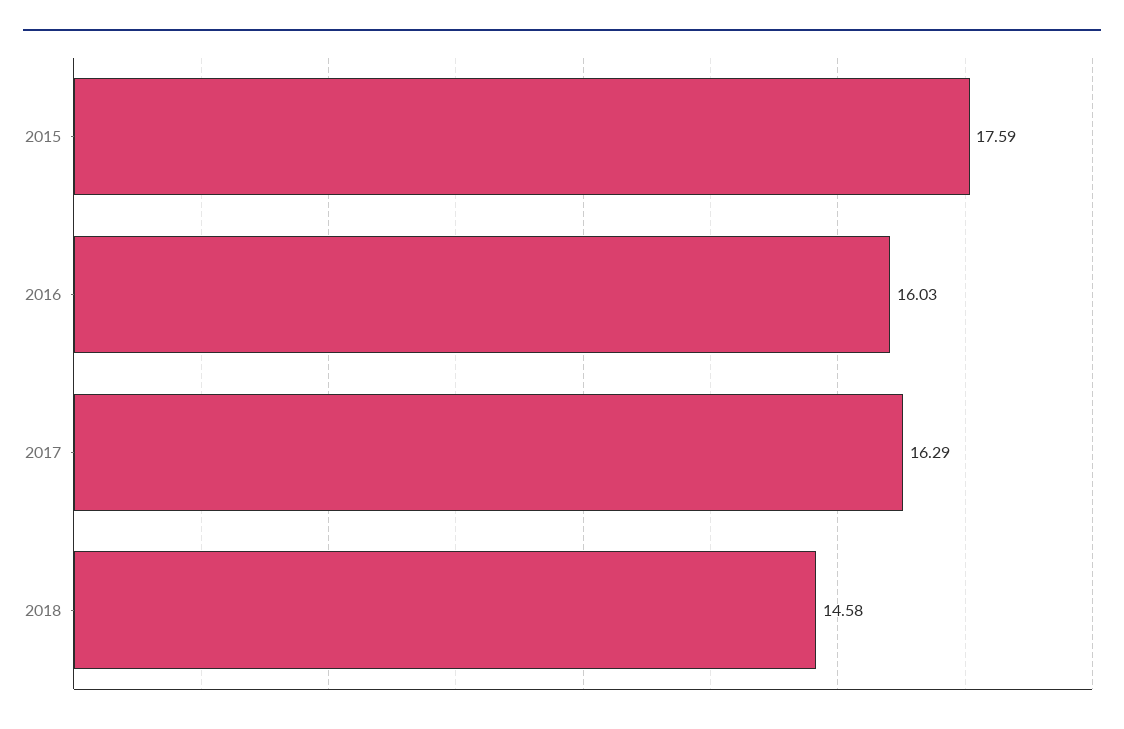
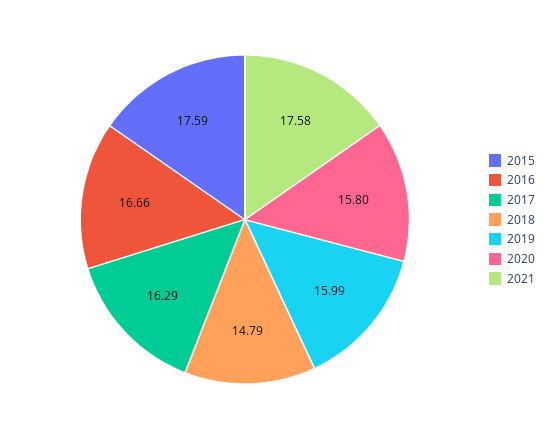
2016: 16.03 -> 16.66
2018: 14.58 -> 14.79
2019: none -> 15.99
2020: none -> 15.8
2021: none -> 17.58

